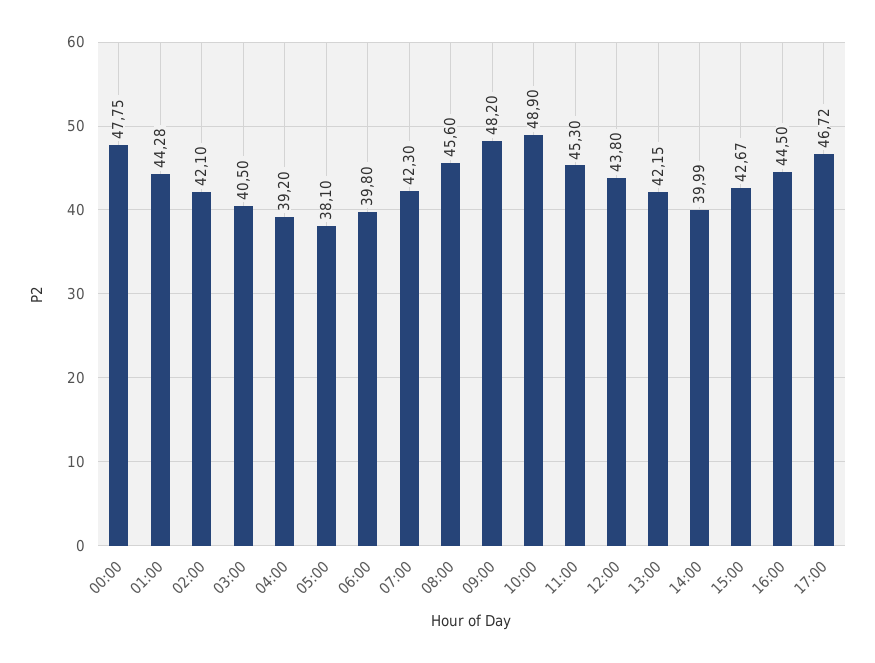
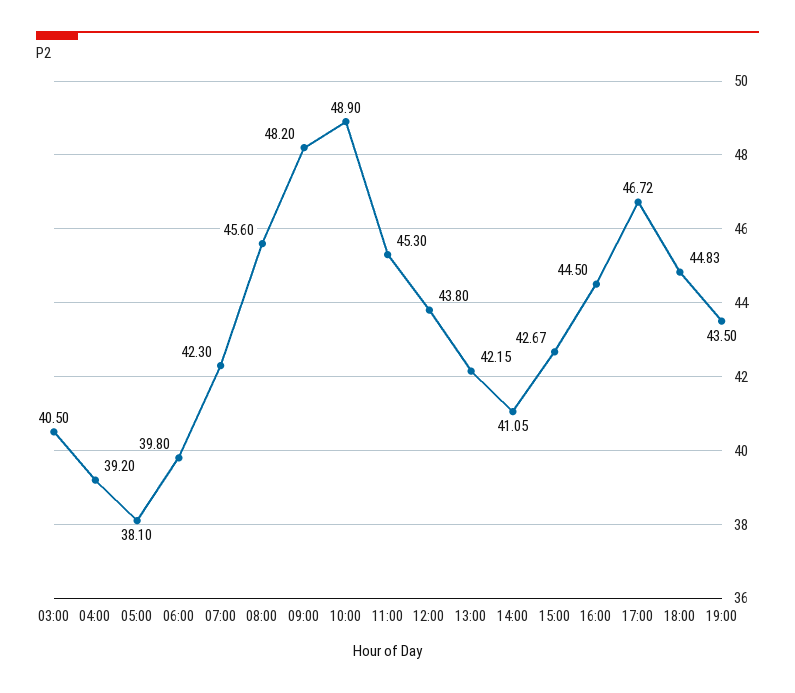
00:00: 47.75 -> none
01:00: 44.28 -> none
02:00: 42.1 -> none
14:00: 39.99 -> 41.05
18:00: none -> 44.83
19:00: none -> 43.5

